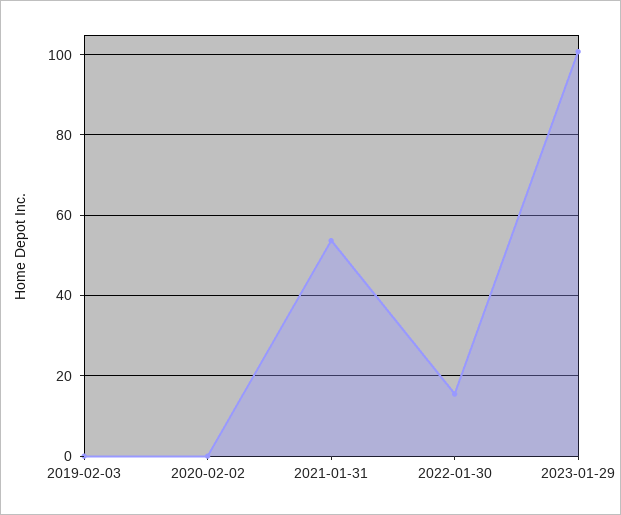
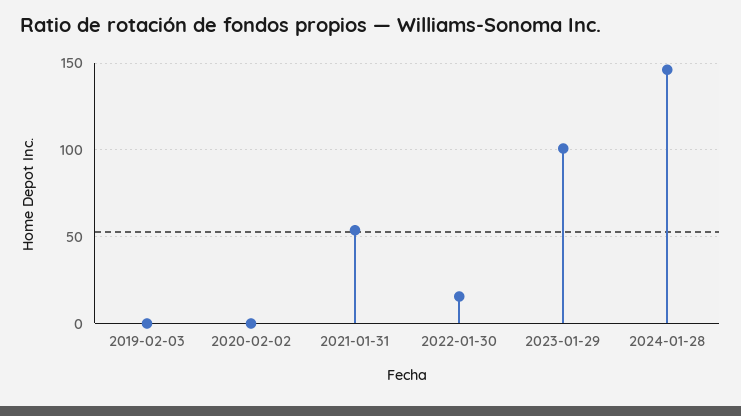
2024-01-28: none -> 145

